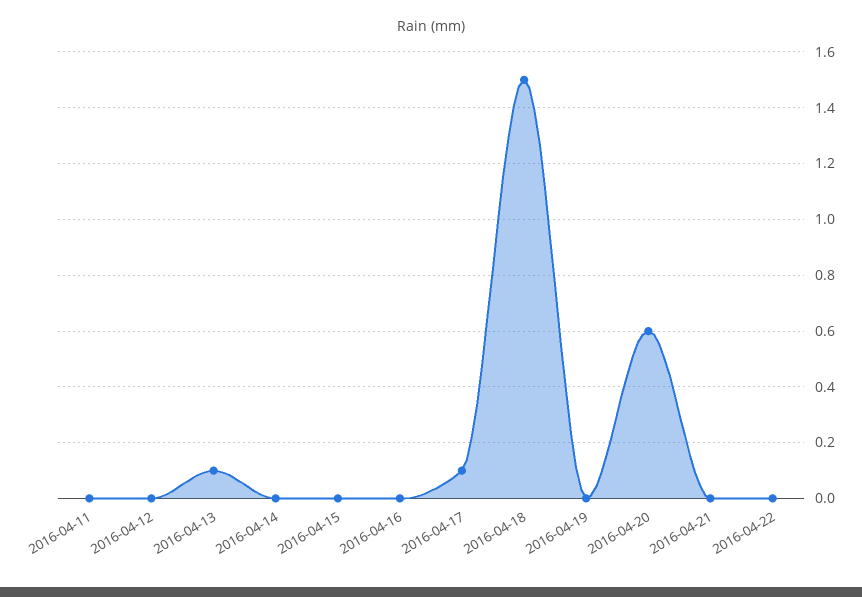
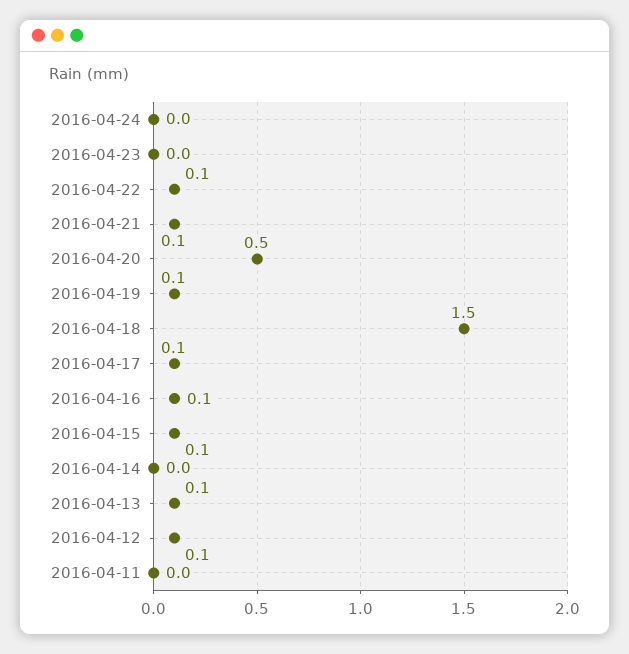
2016-04-12: 0 -> 0.1
2016-04-15: 0 -> 0.1
2016-04-16: 0 -> 0.1
2016-04-19: 0 -> 0.1
2016-04-20: 0.6 -> 0.5
2016-04-21: 0 -> 0.1
2016-04-22: 0 -> 0.1
2016-04-24: none -> 0
2016-04-23: none -> 0

